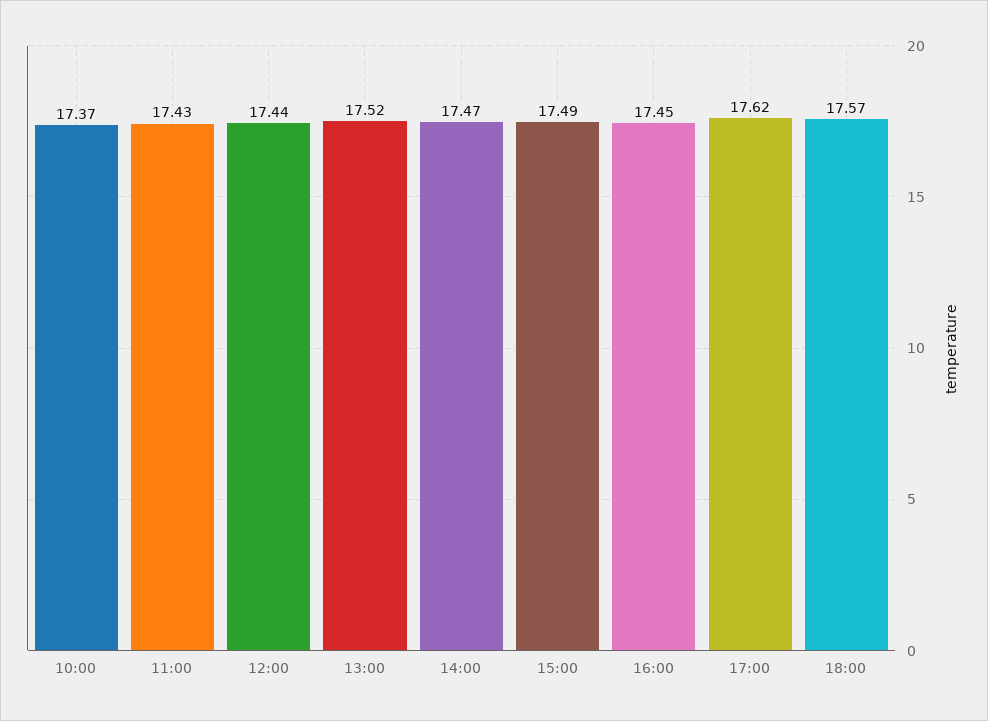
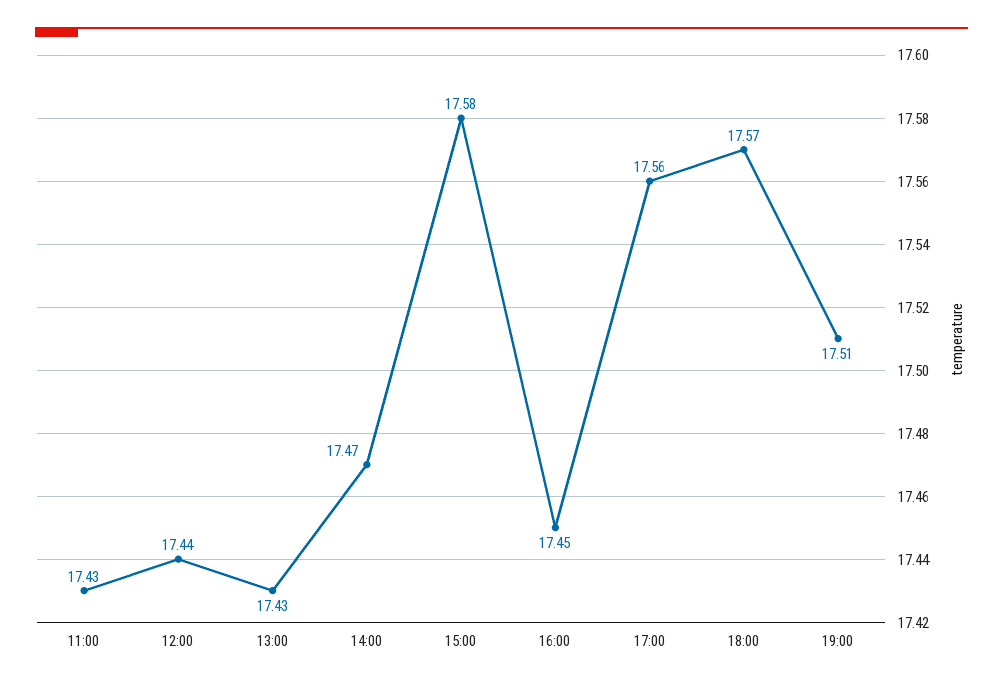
10:00: 17.37 -> none
13:00: 17.52 -> 17.43
15:00: 17.49 -> 17.58
17:00: 17.62 -> 17.56
19:00: none -> 17.51

